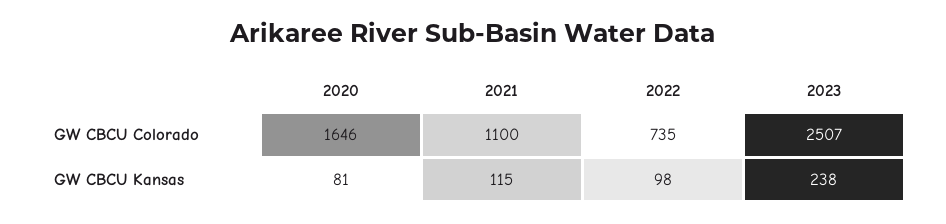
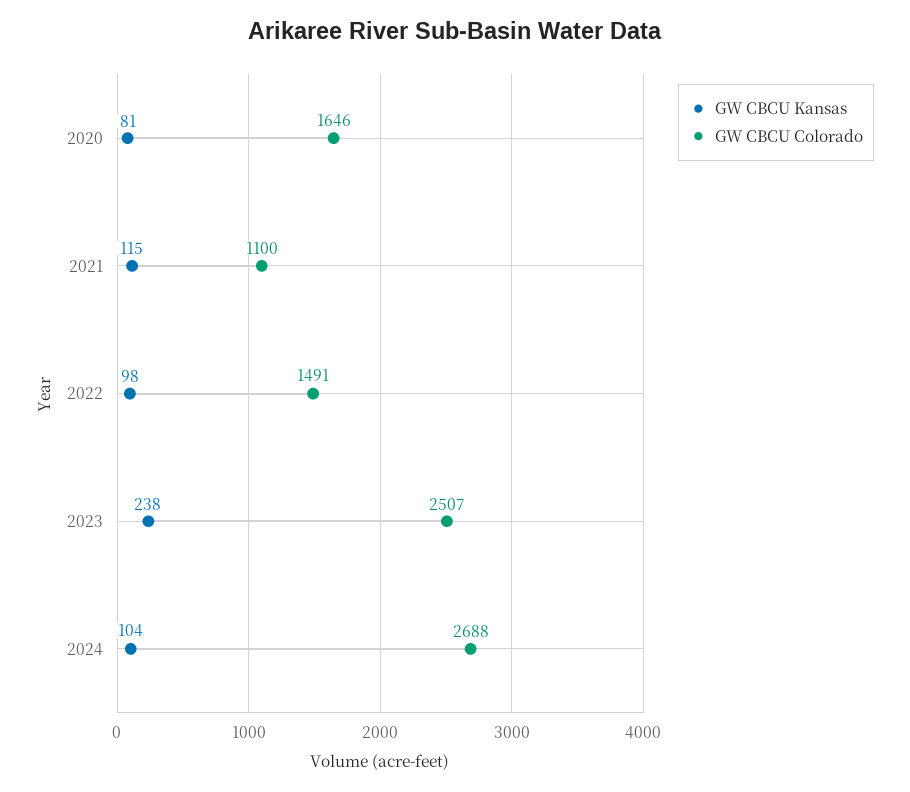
GW CBCU Colorado, 2022: 735 -> 1491
GW CBCU Kansas, 2024: none -> 104
GW CBCU Colorado, 2024: none -> 2688

